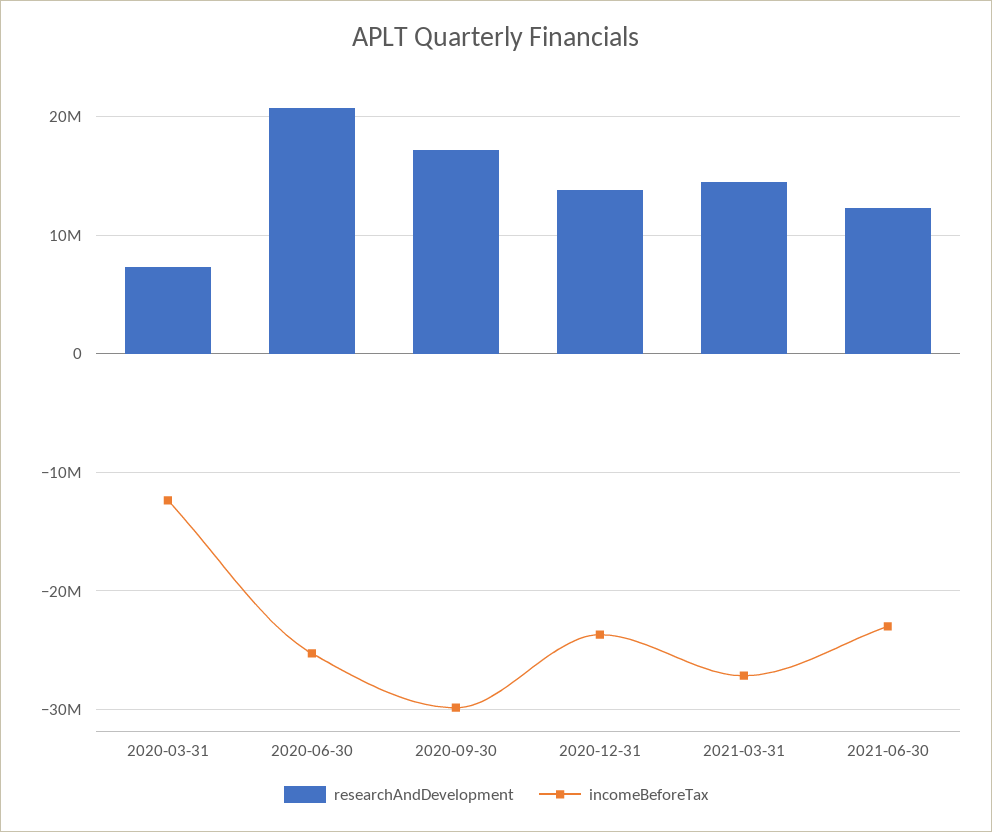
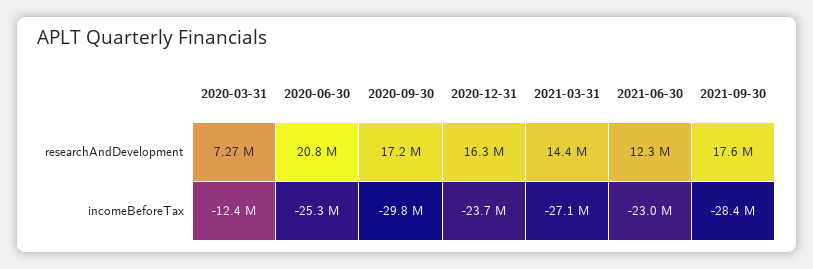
researchAndDevelopment, 2020-12-31: 14000000 -> 16300000
researchAndDevelopment, 2021-09-30: none -> 17600000
incomeBeforeTax, 2021-09-30: none -> -28400000

